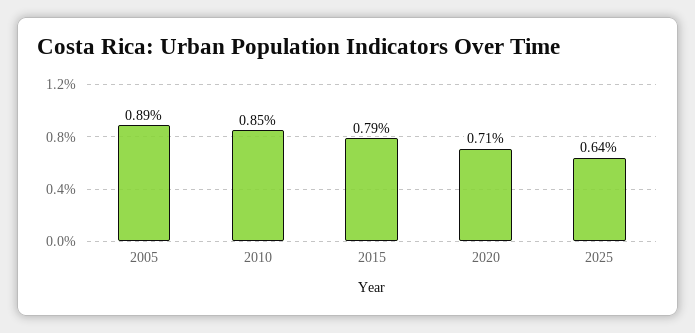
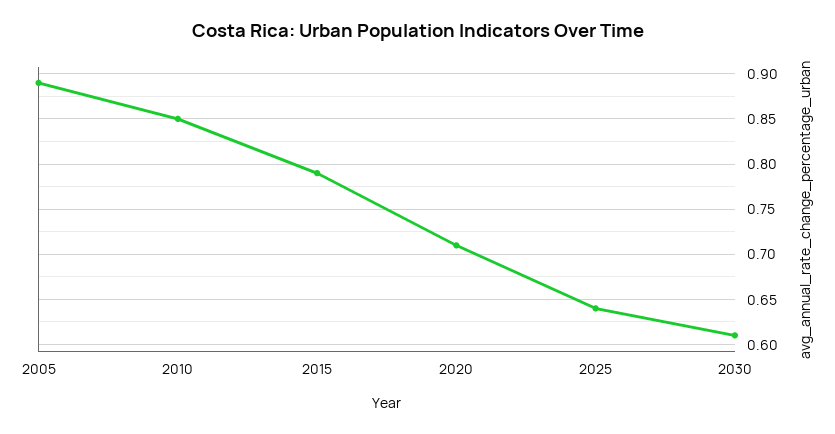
2030: none -> 0.61

